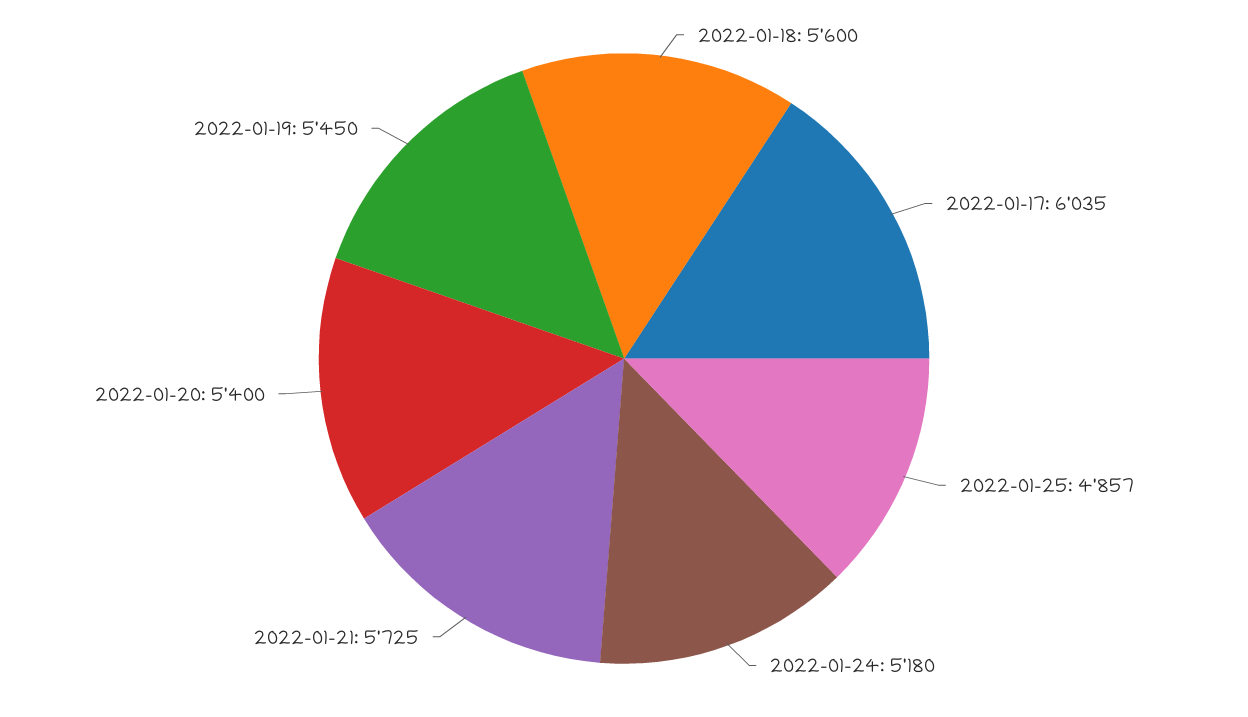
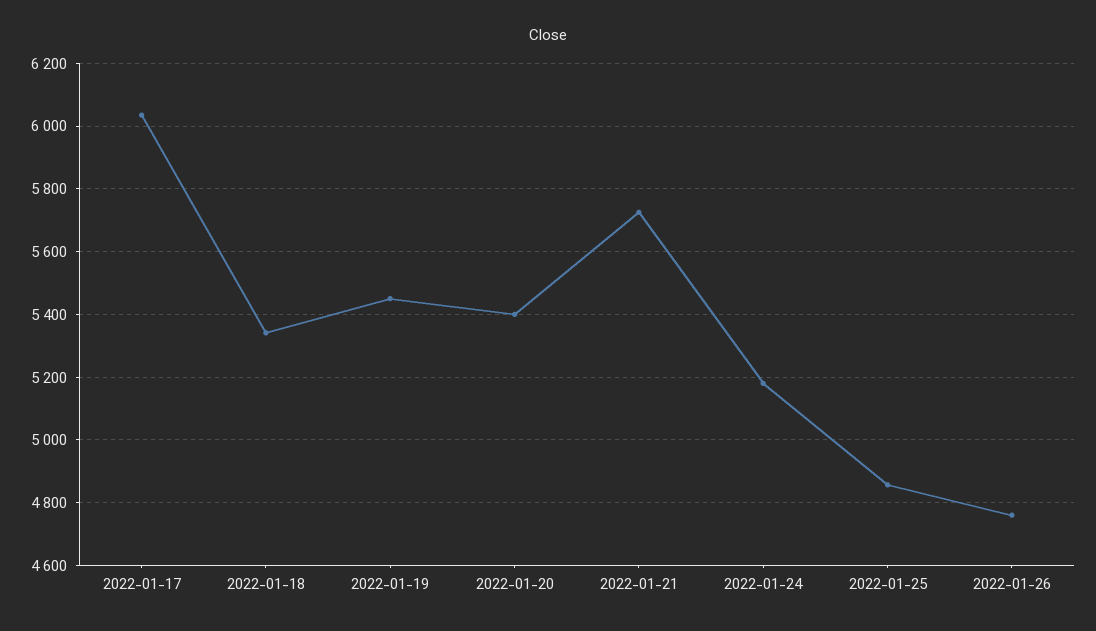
2022-01-18: 5600 -> 5340
2022-01-26: none -> 4760

